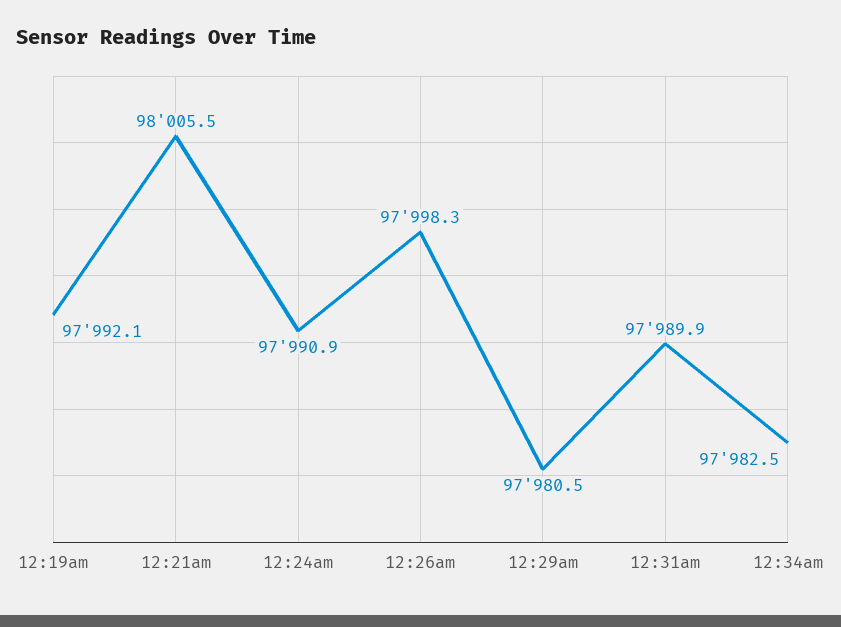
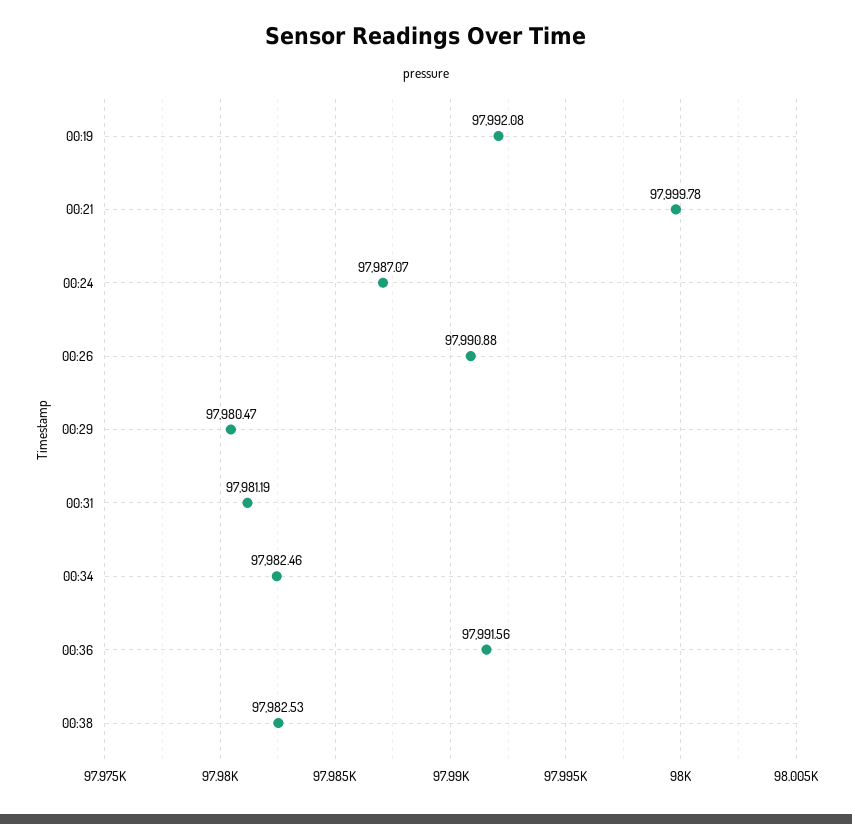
12:21am: 98005.5 -> 97999.78
12:24am: 97990.9 -> 97987.07
12:26am: 97998.3 -> 97990.88
12:31am: 97989.9 -> 97981.19
00:36: none -> 97991.56
00:38: none -> 97982.53

